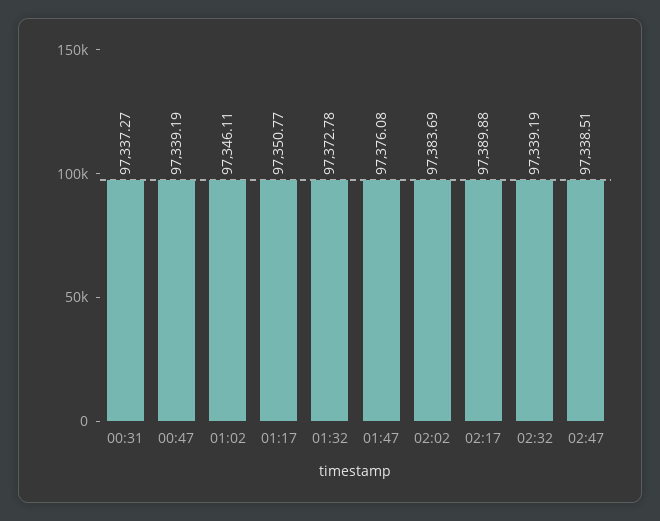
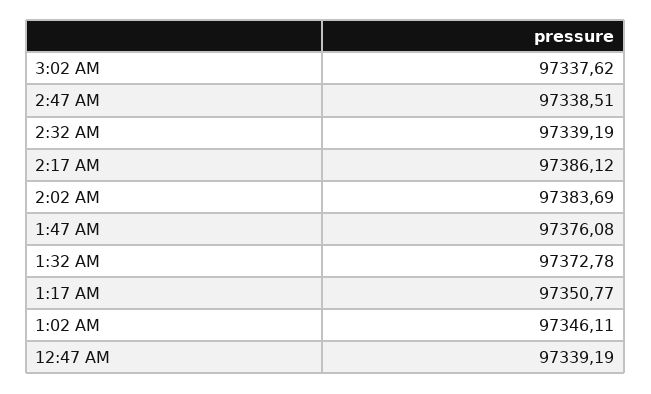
00:31: 97337.27 -> none
02:17: 97389.88 -> 97386.12
3:02 AM: none -> 97337.62

